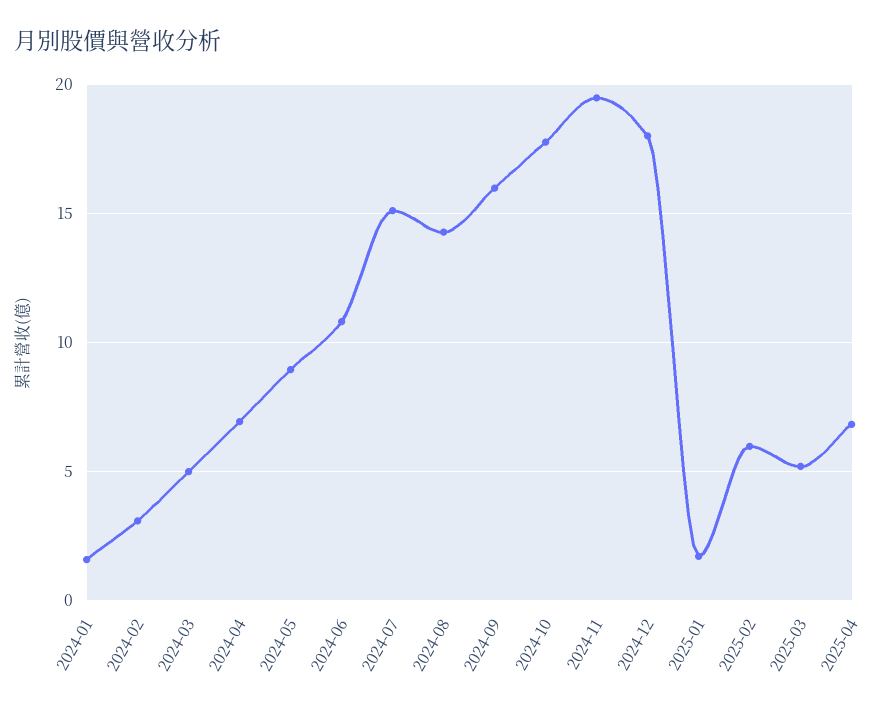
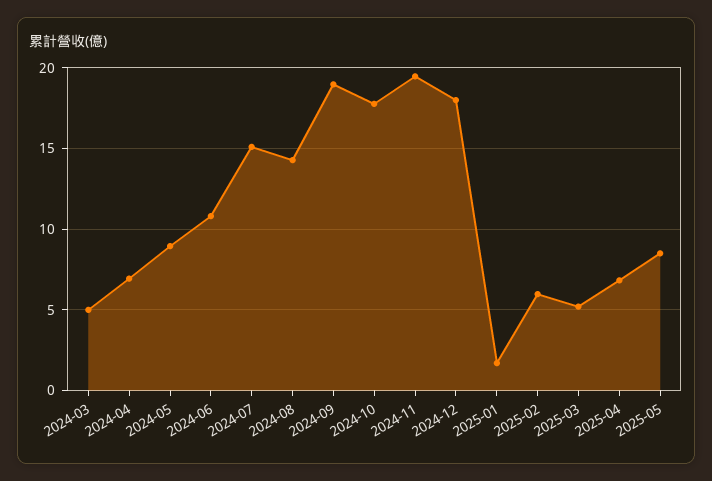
2024-01: 1.5 -> none
2024-02: 3 -> none
2024-09: 16 -> 19
2025-05: none -> 8.5

